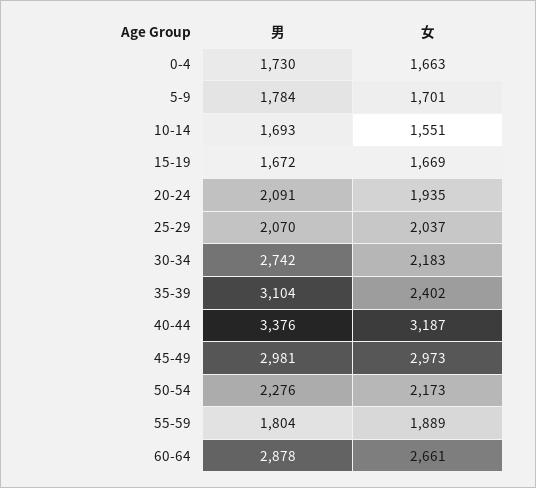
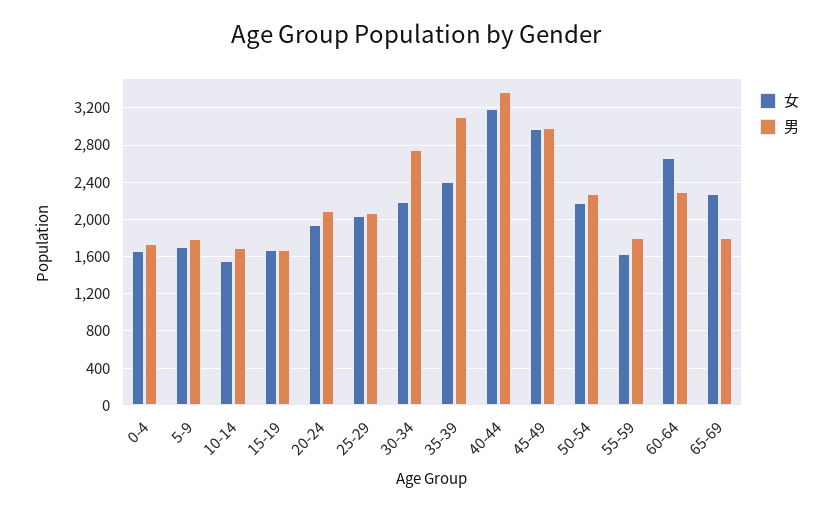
女, 55-59: 1889 -> 1600
男, 60-64: 2878 -> 2300
女, 65-69: none -> 2300
男, 65-69: none -> 1800

